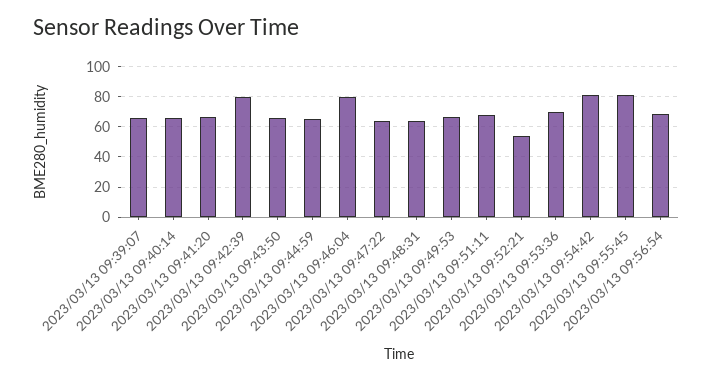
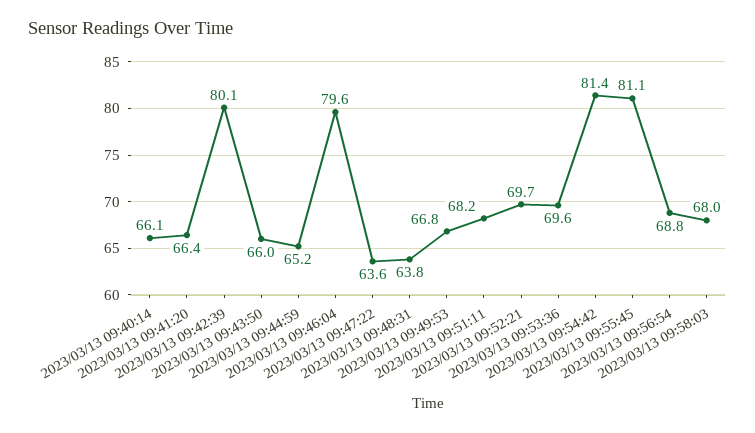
2023/03/13 09:39:07: 65 -> none
2023/03/13 09:52:21: 55 -> 69.7
2023/03/13 09:58:03: none -> 68

